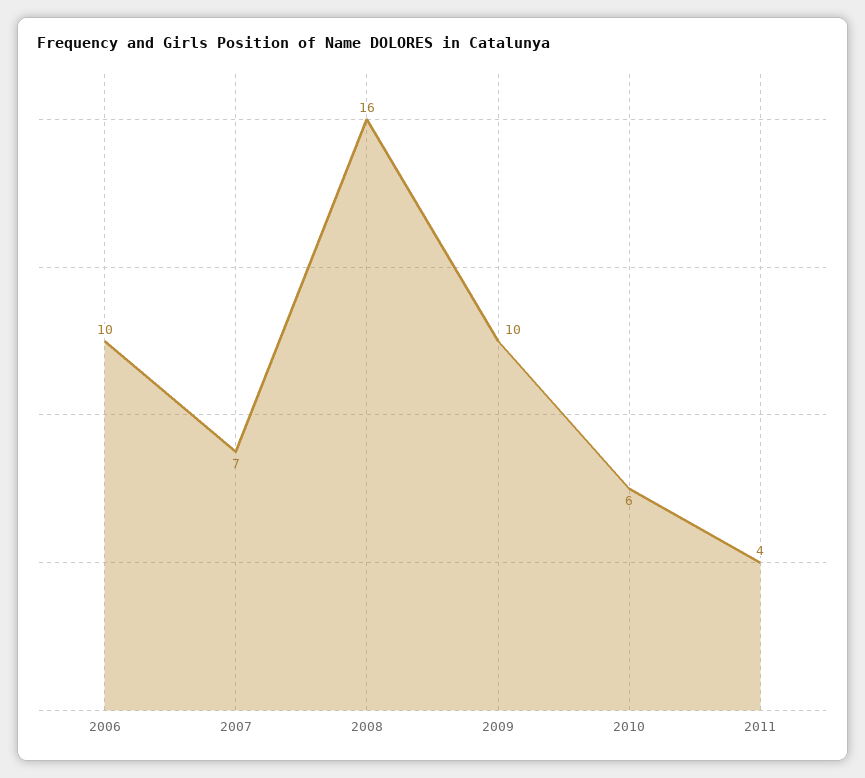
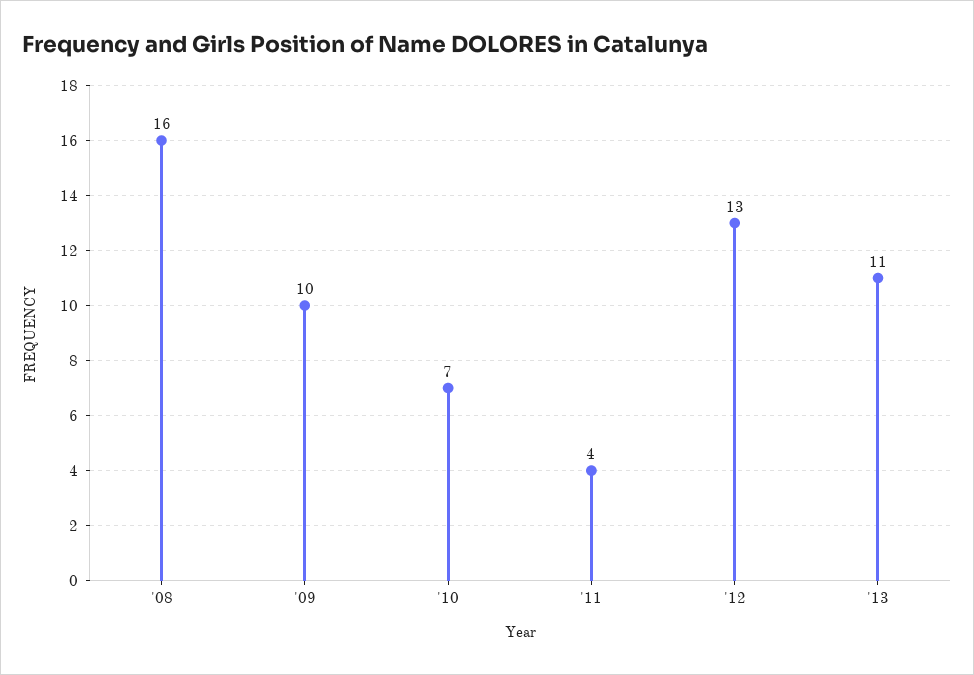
2006: 10 -> none
2007: 7 -> none
2010: 6 -> 7
'12: none -> 13
'13: none -> 11

